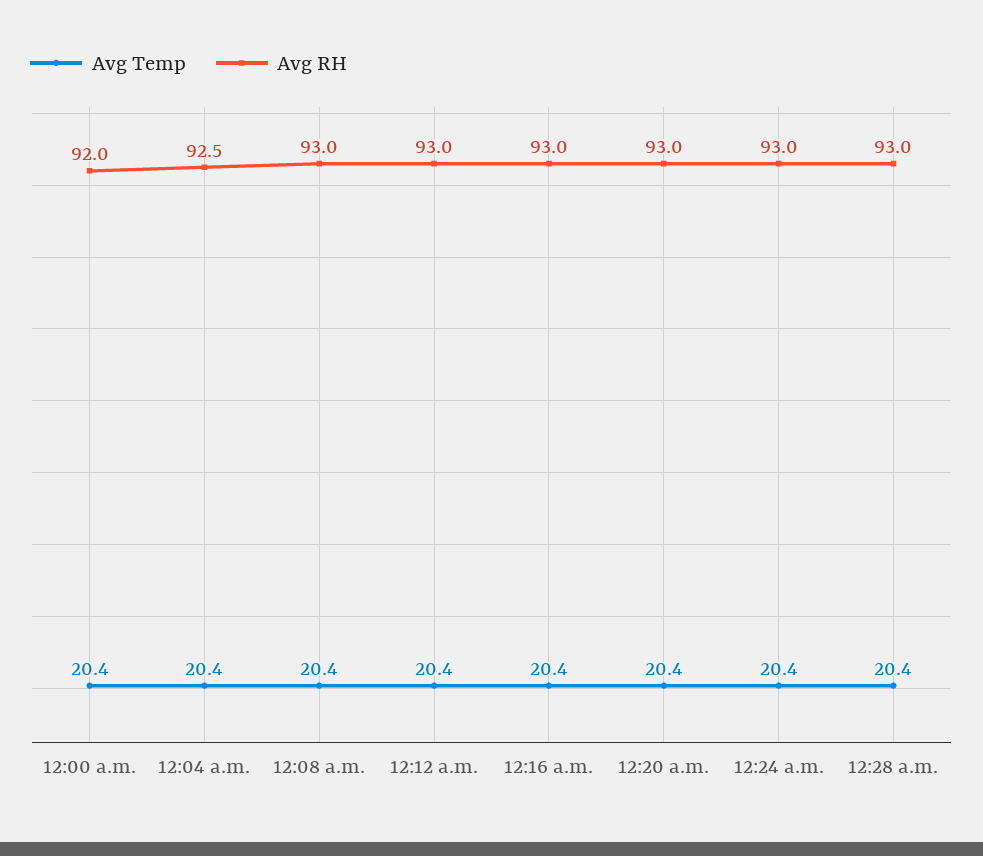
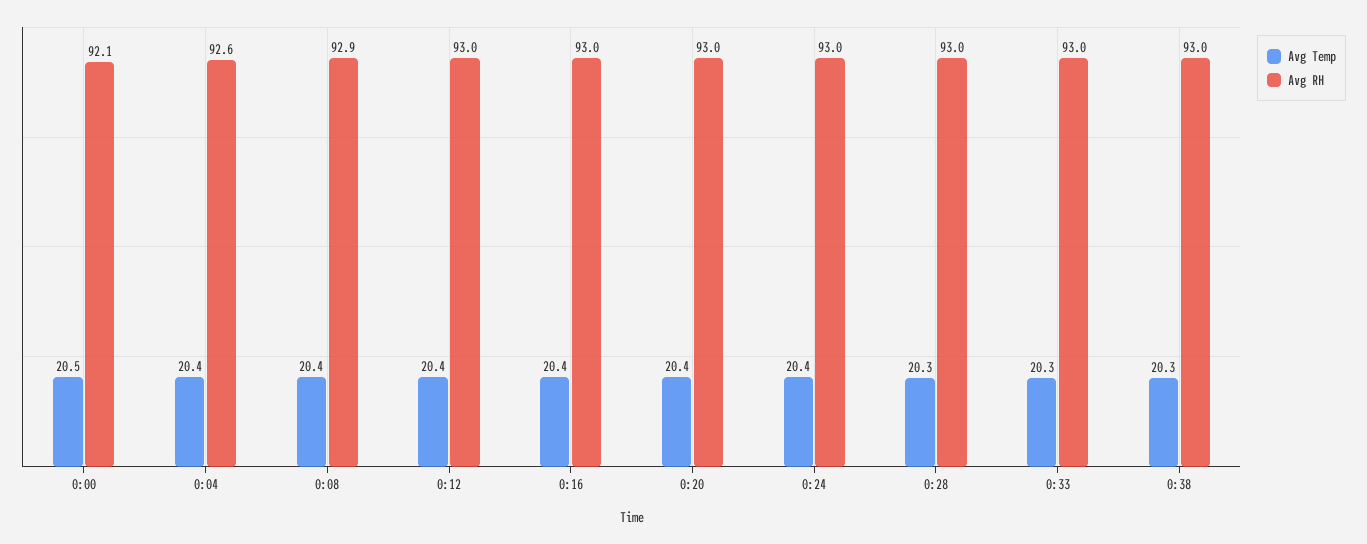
Avg Temp, 12:00 a.m.: 20.4 -> 20.5
Avg RH, 12:00 a.m.: 92 -> 92.1
Avg RH, 12:04 a.m.: 92.5 -> 92.6
Avg RH, 12:08 a.m.: 93 -> 92.9
Avg Temp, 12:28 a.m.: 20.4 -> 20.3
Avg Temp, 0:33: none -> 20.3
Avg RH, 0:33: none -> 93
Avg Temp, 0:38: none -> 20.3
Avg RH, 0:38: none -> 93

